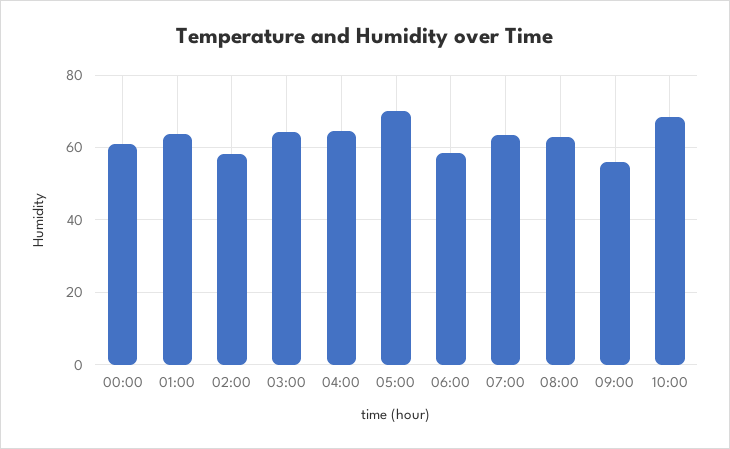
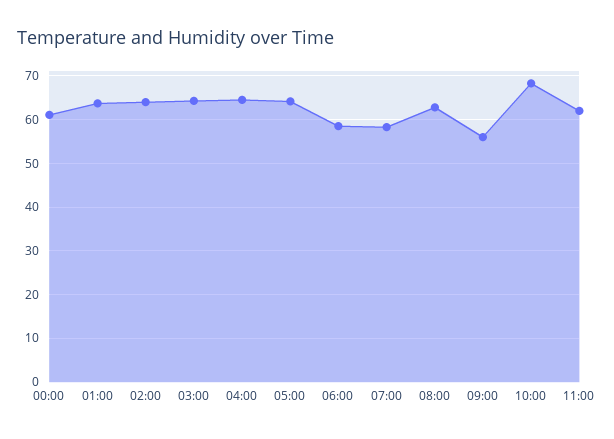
02:00: 58 -> 64
05:00: 70 -> 64
07:00: 64 -> 58
11:00: none -> 62

